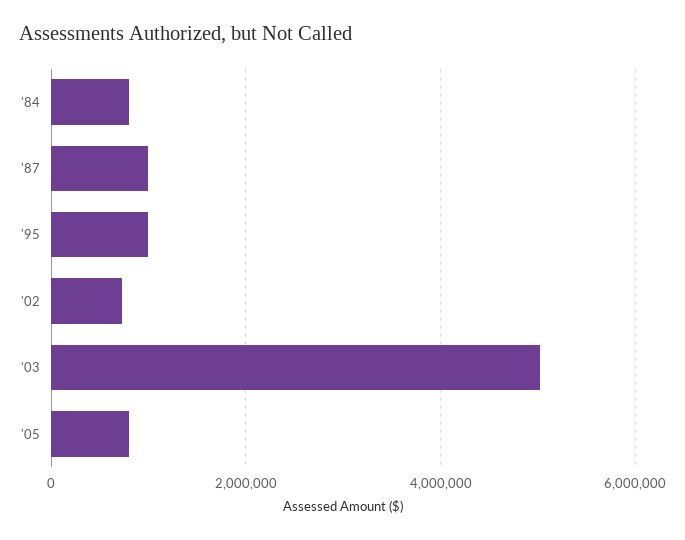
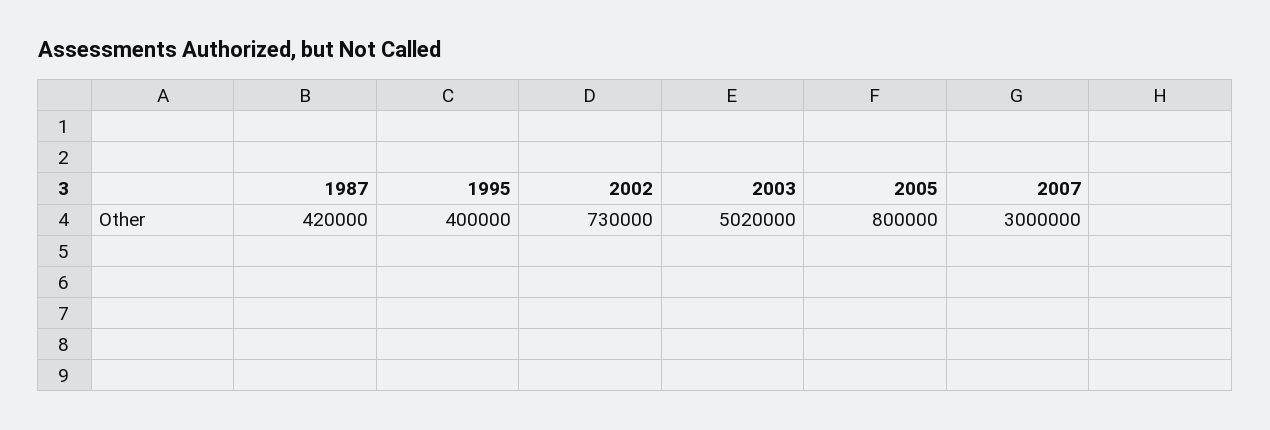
'84: 800000 -> none
'87: 1000000 -> 420000
'95: 1000000 -> 400000
2007: none -> 3000000

